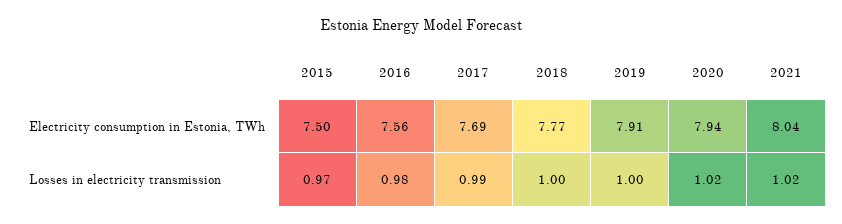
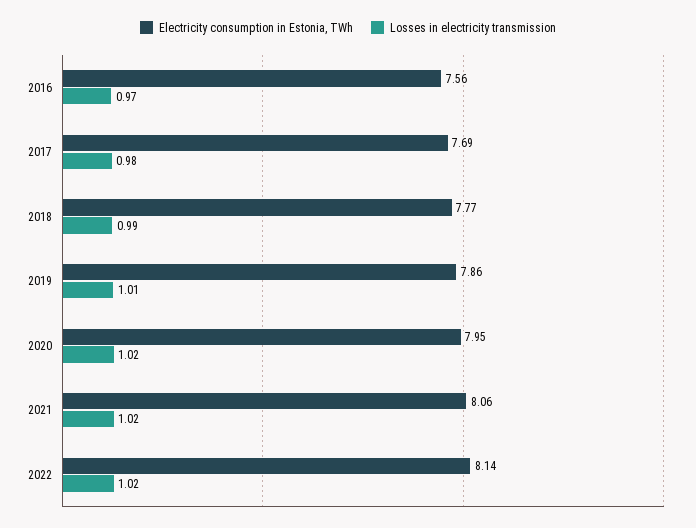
Electricity consumption in Estonia, TWh, 2015: 7.5 -> none
Electricity consumption in Estonia, TWh, 2019: 7.91 -> 7.86
Electricity consumption in Estonia, TWh, 2020: 7.94 -> 7.95
Electricity consumption in Estonia, TWh, 2021: 8.04 -> 8.06
Losses in electricity transmission, 2015: 0.97 -> none
Losses in electricity transmission, 2016: 0.98 -> 0.97
Losses in electricity transmission, 2017: 0.99 -> 0.98
Losses in electricity transmission, 2018: 1 -> 0.99
Losses in electricity transmission, 2019: 1 -> 1.01
Electricity consumption in Estonia, TWh, 2022: none -> 8.14
Losses in electricity transmission, 2022: none -> 1.02

